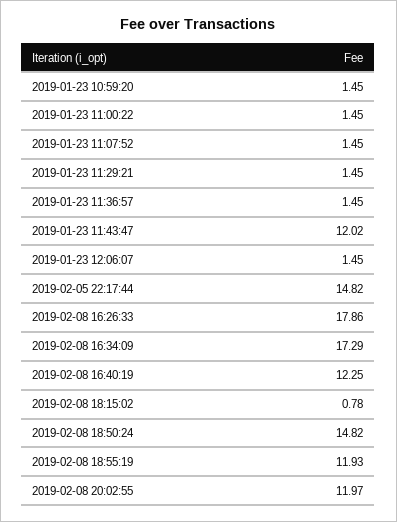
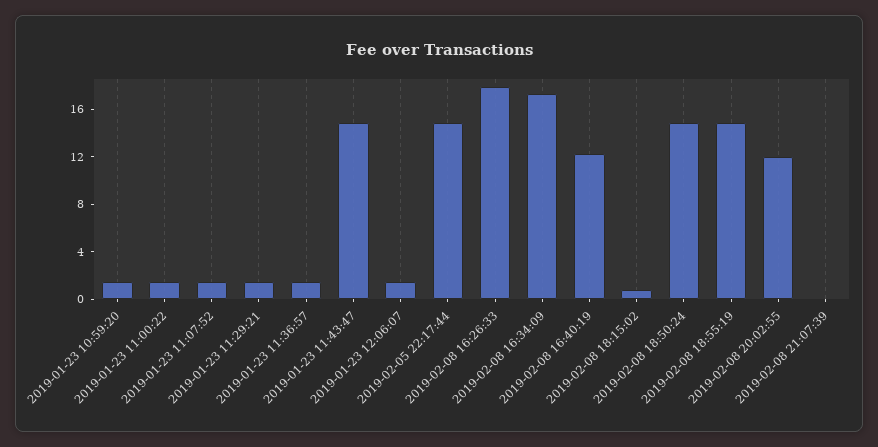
2019-01-23 11:43:47: 12.02 -> 15
2019-02-08 18:55:19: 11.93 -> 15
2019-02-08 21:07:39: none -> 0

